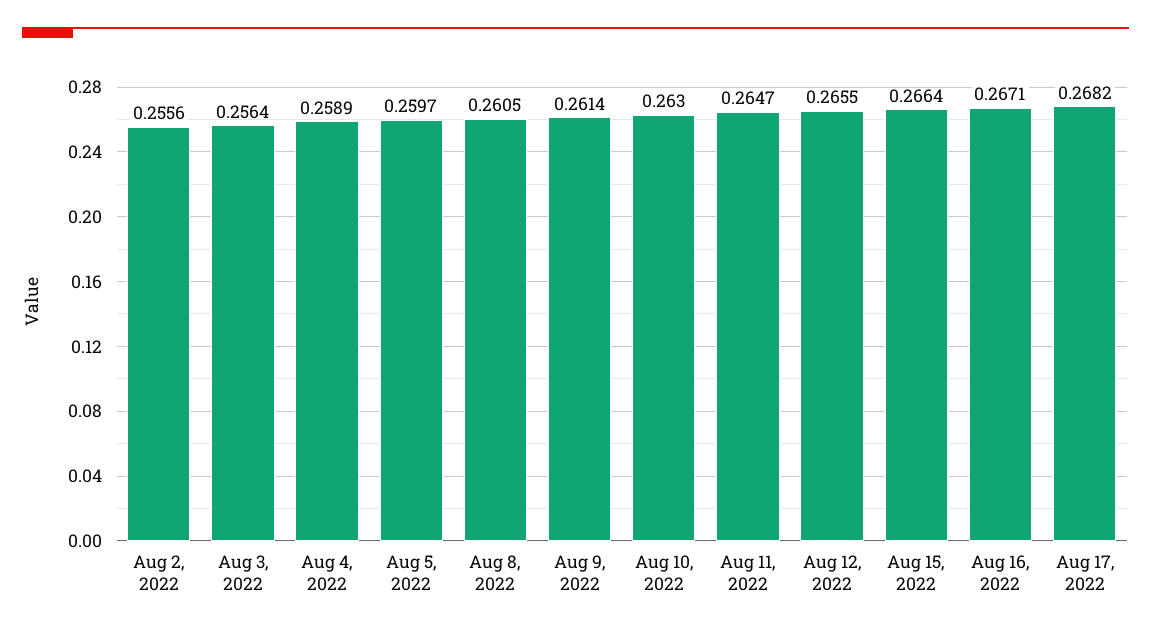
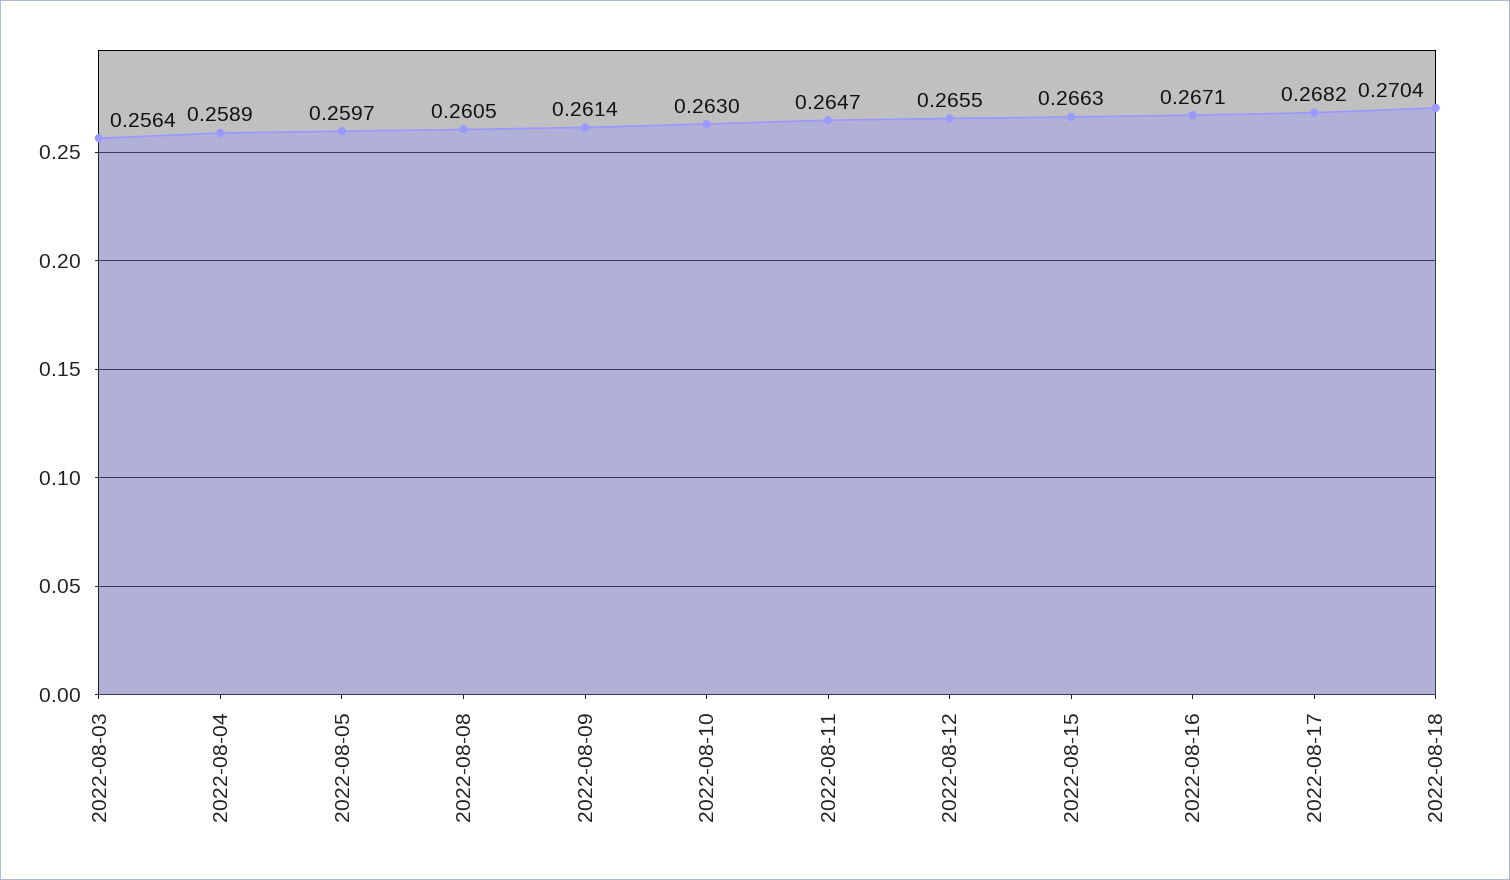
Aug 2, 2022: 0.2556 -> none
Aug 15, 2022: 0.2664 -> 0.2663
2022-08-18: none -> 0.2704

